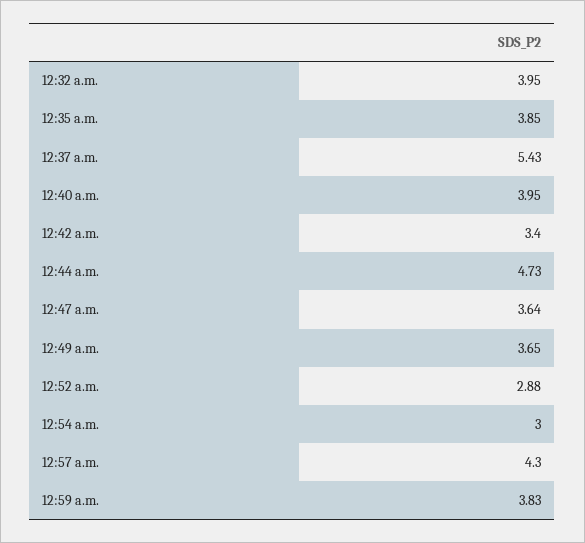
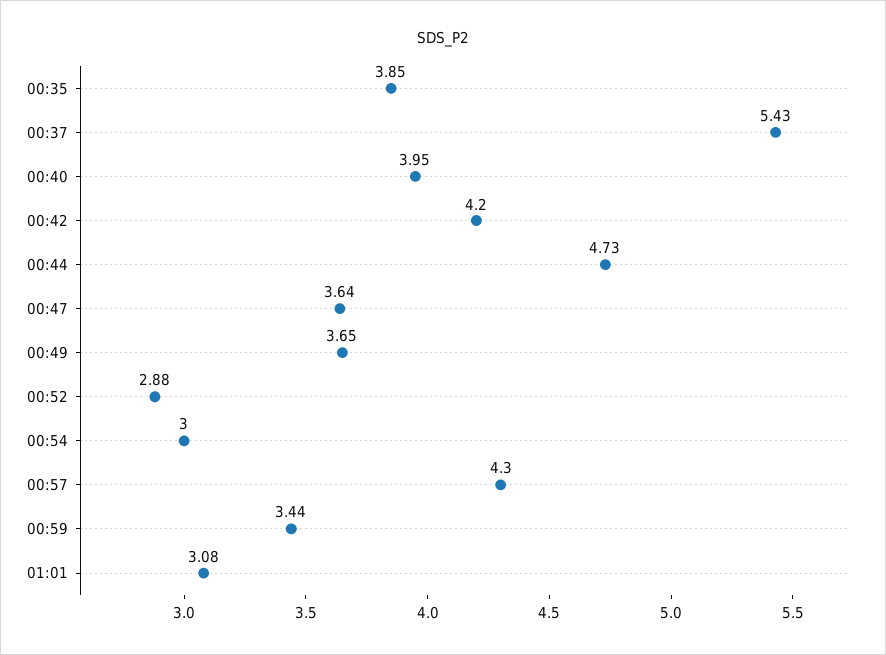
12:32 a.m.: 3.95 -> none
12:42 a.m.: 3.4 -> 4.2
12:59 a.m.: 3.83 -> 3.44
01:01: none -> 3.08

